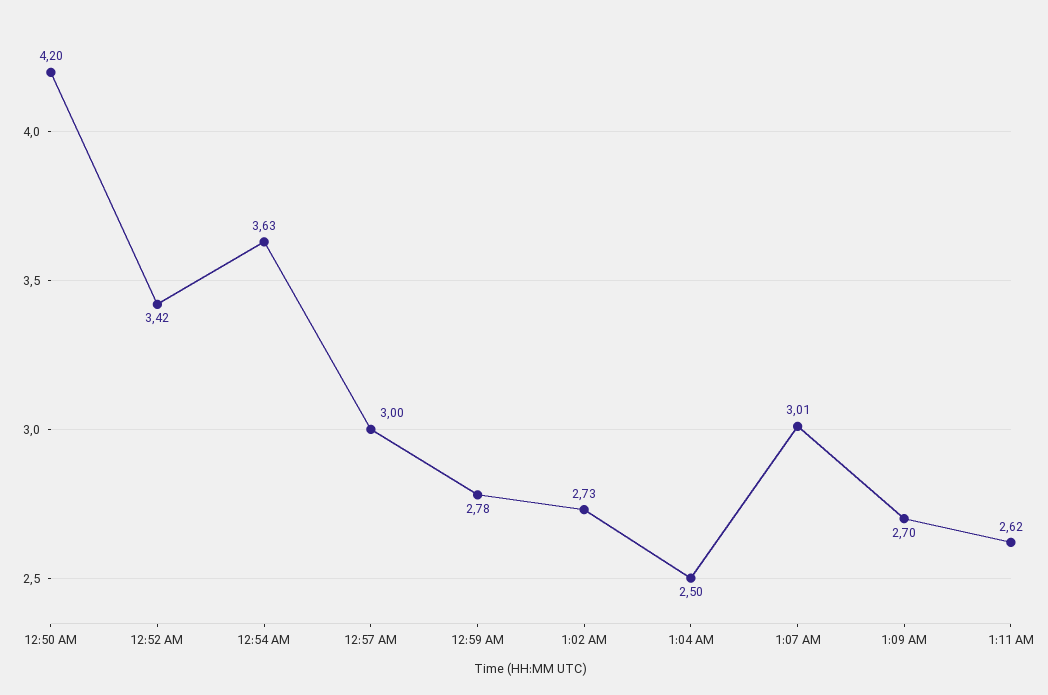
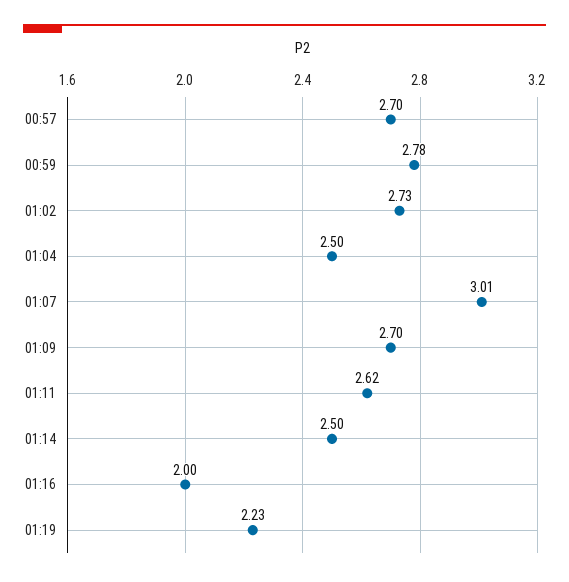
12:50 AM: 4.2 -> none
12:52 AM: 3.42 -> none
12:54 AM: 3.63 -> none
12:57 AM: 3 -> 2.7
01:14: none -> 2.5
01:16: none -> 2
01:19: none -> 2.23

